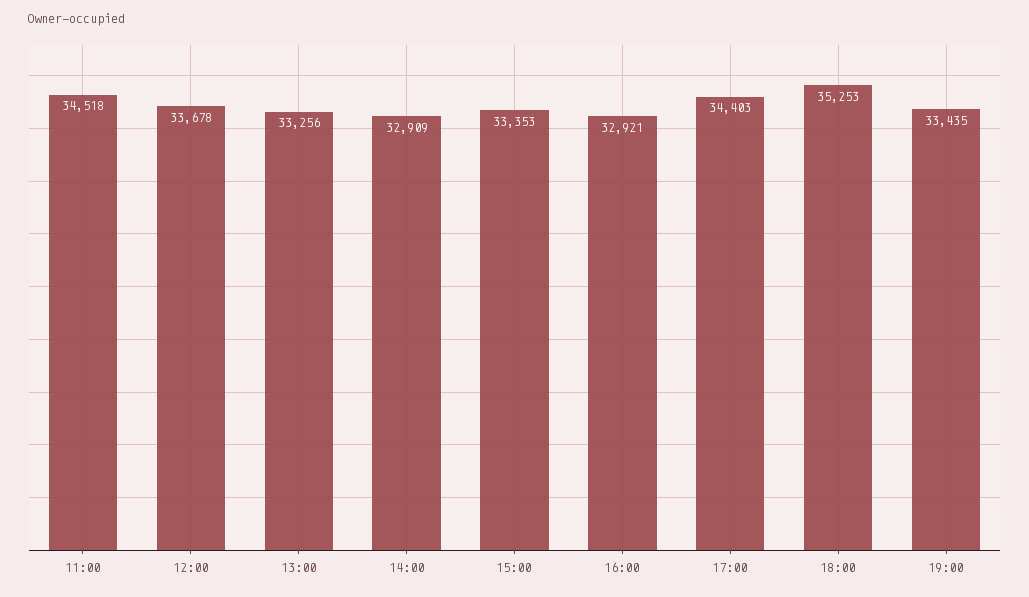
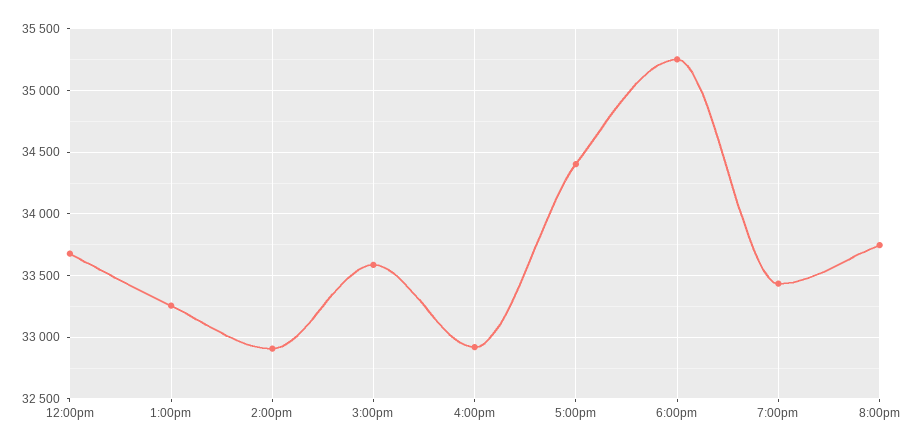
11:00: 34518 -> none
15:00: 33353 -> 33600
8:00pm: none -> 33750

